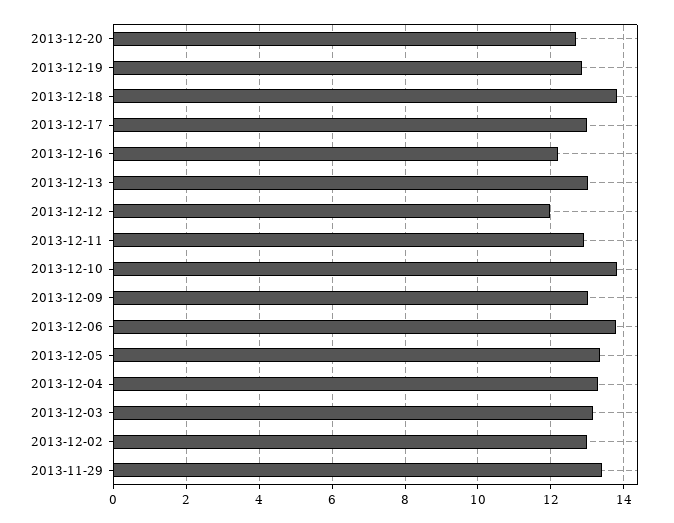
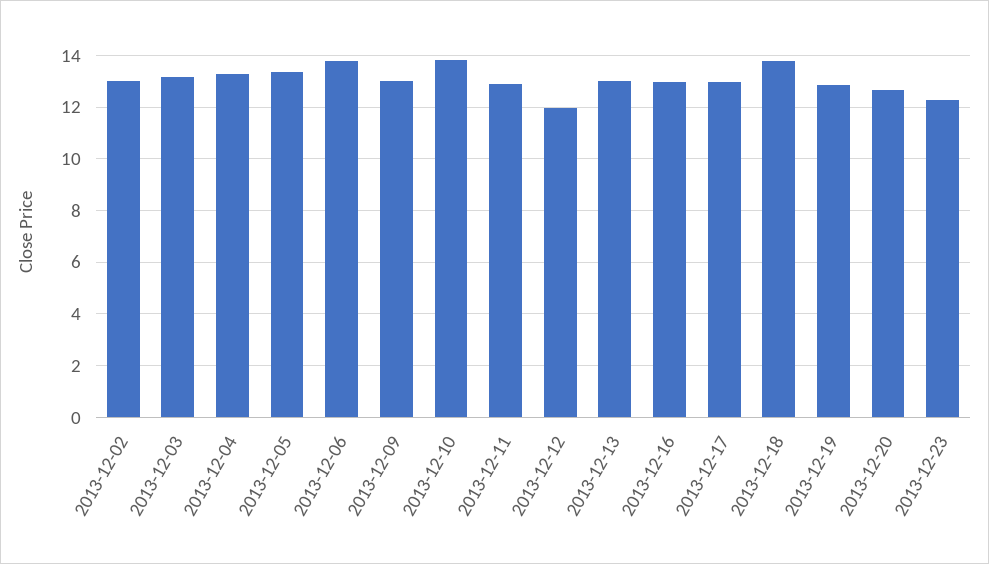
2013-12-16: 12.2 -> 13
2013-11-29: 13.4 -> none
2013-12-23: none -> 12.25

